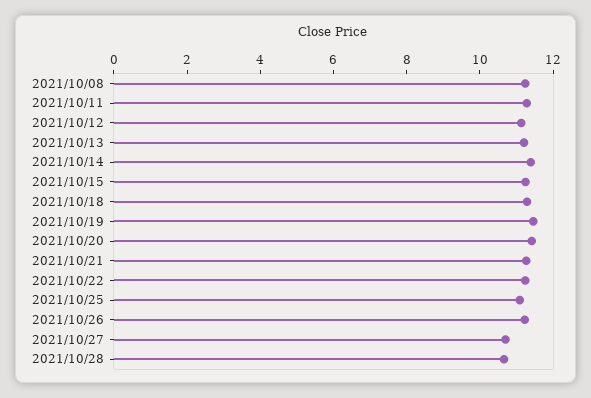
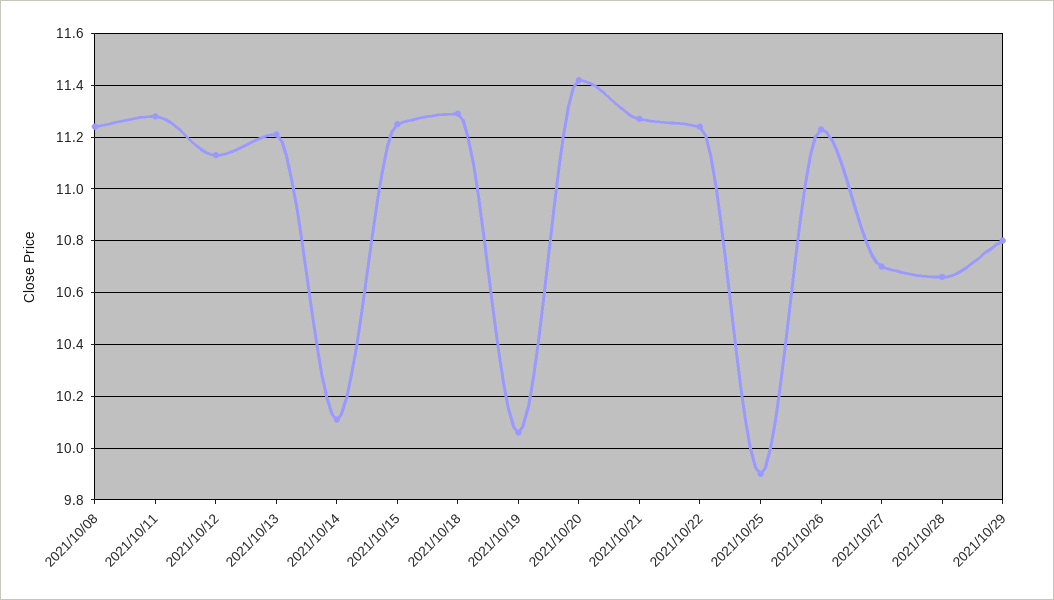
2021/10/14: 11.5 -> 10.1
2021/10/19: 11.5 -> 10.05
2021/10/25: 11 -> 9.9
2021/10/29: none -> 10.8

